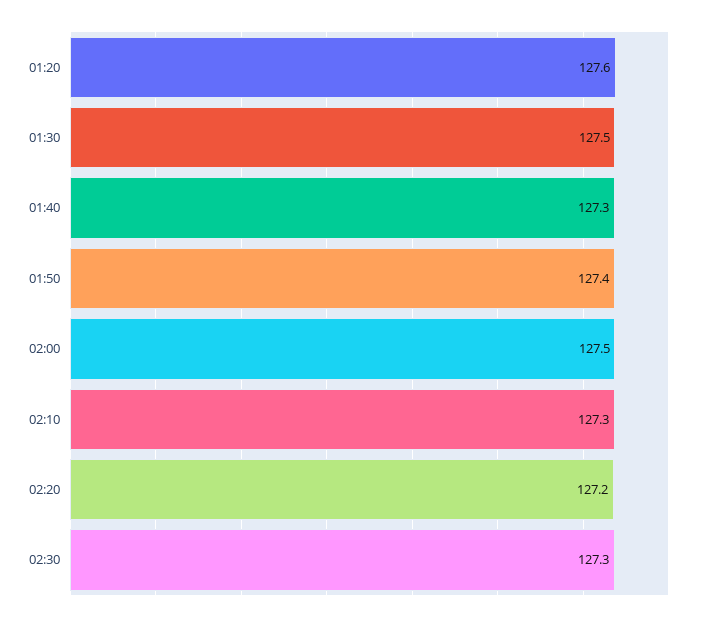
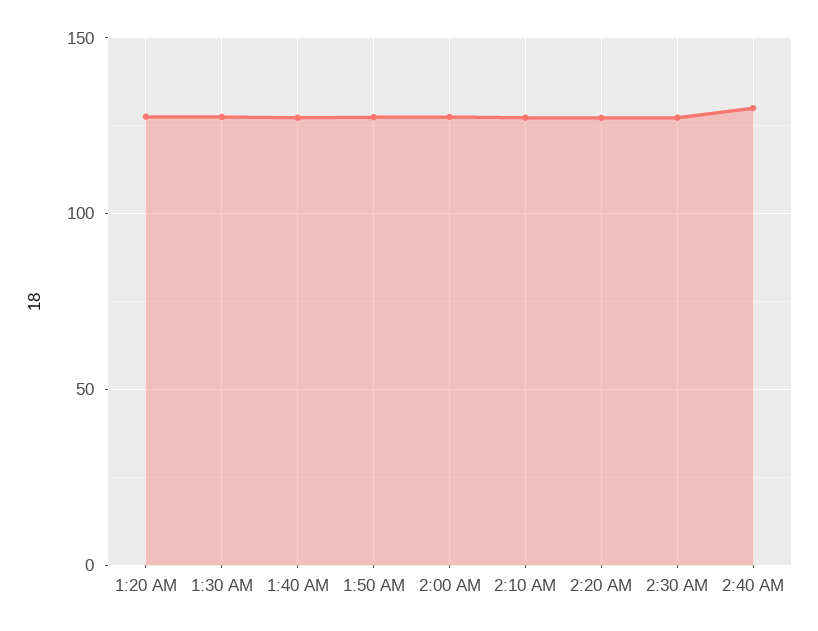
2:40 AM: none -> 130

